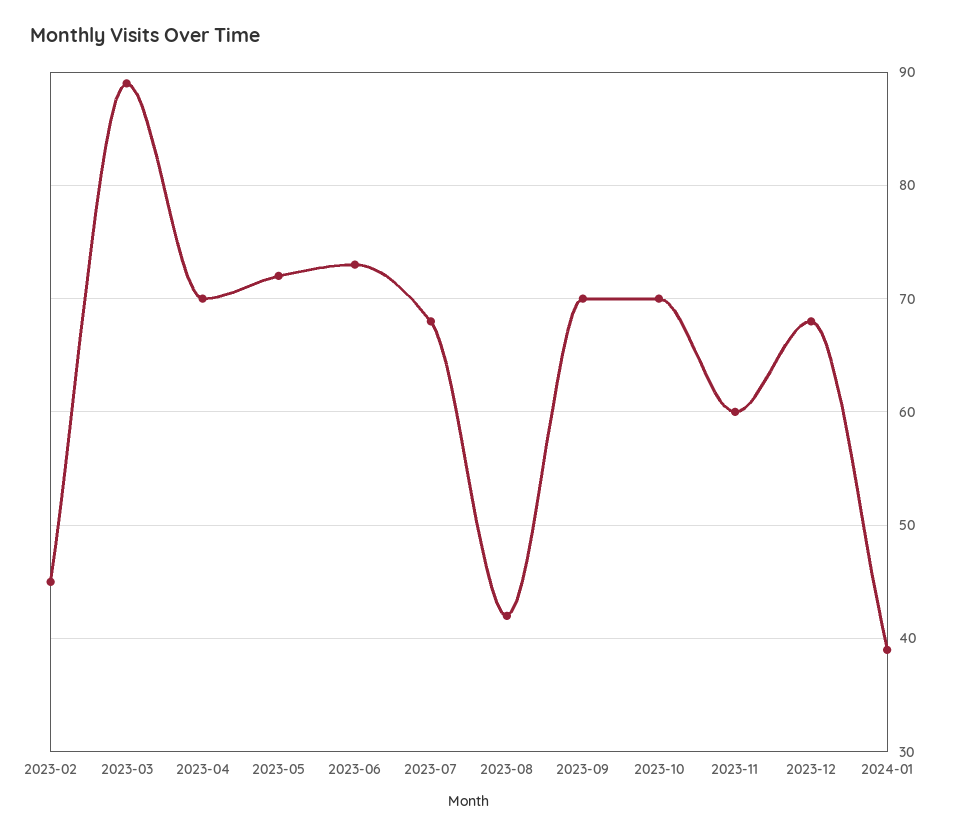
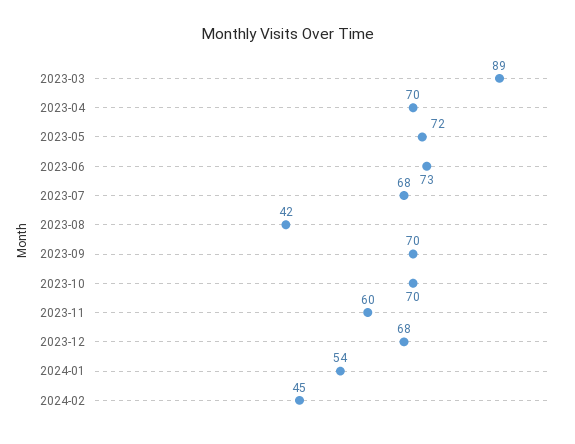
2023-02: 45 -> none
2024-01: 39 -> 54
2024-02: none -> 45

